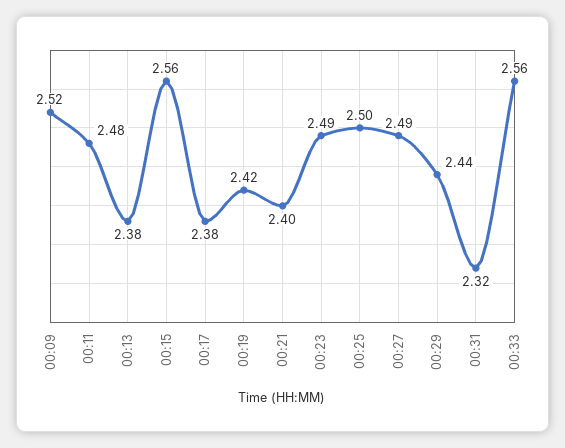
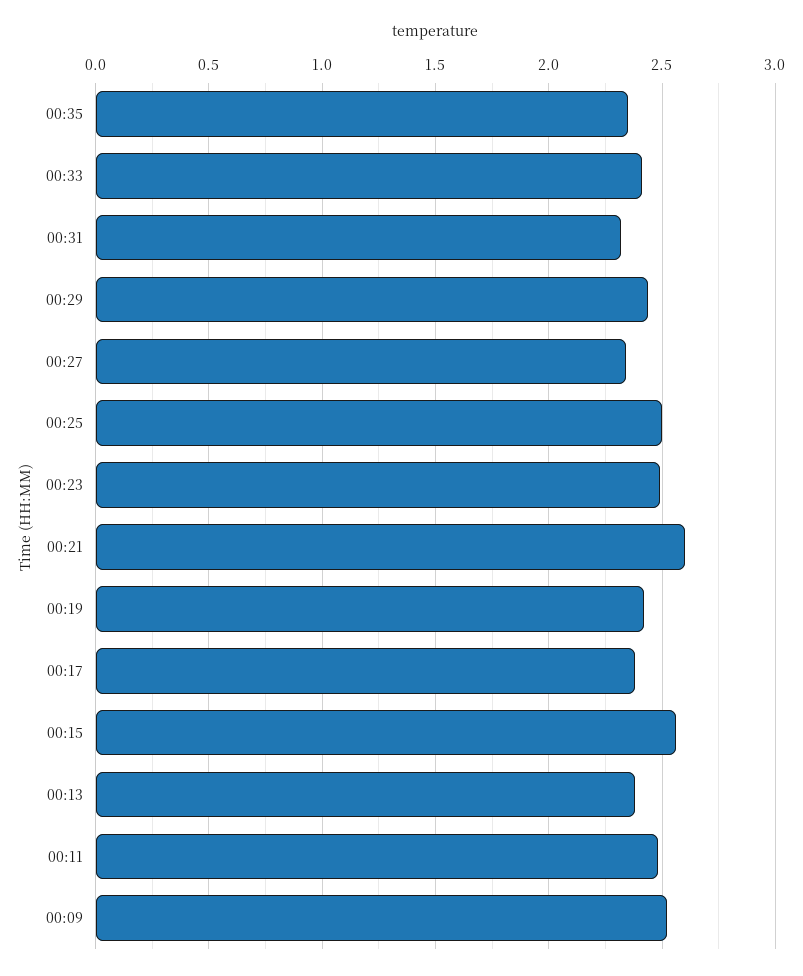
00:21: 2.4 -> 2.6
00:27: 2.49 -> 2.35
00:33: 2.56 -> 2.4
00:35: none -> 2.35

